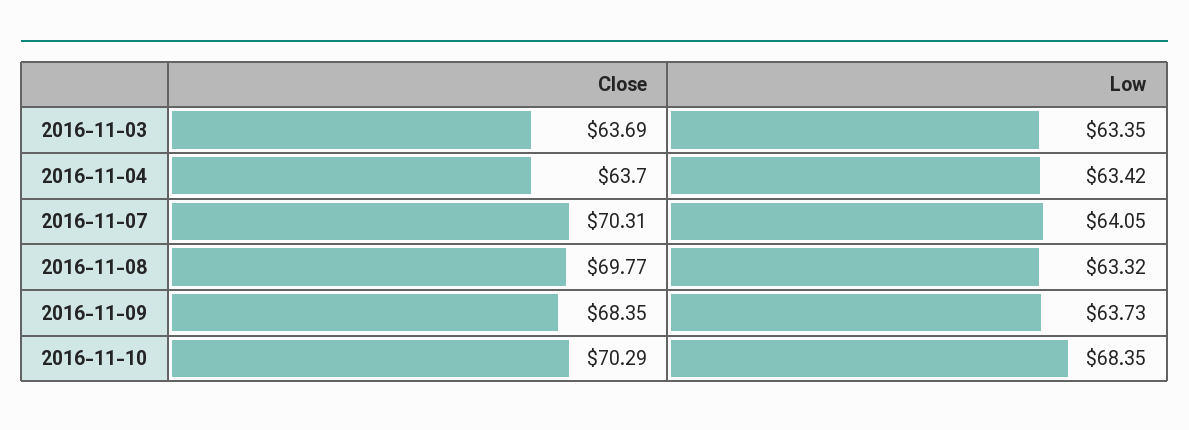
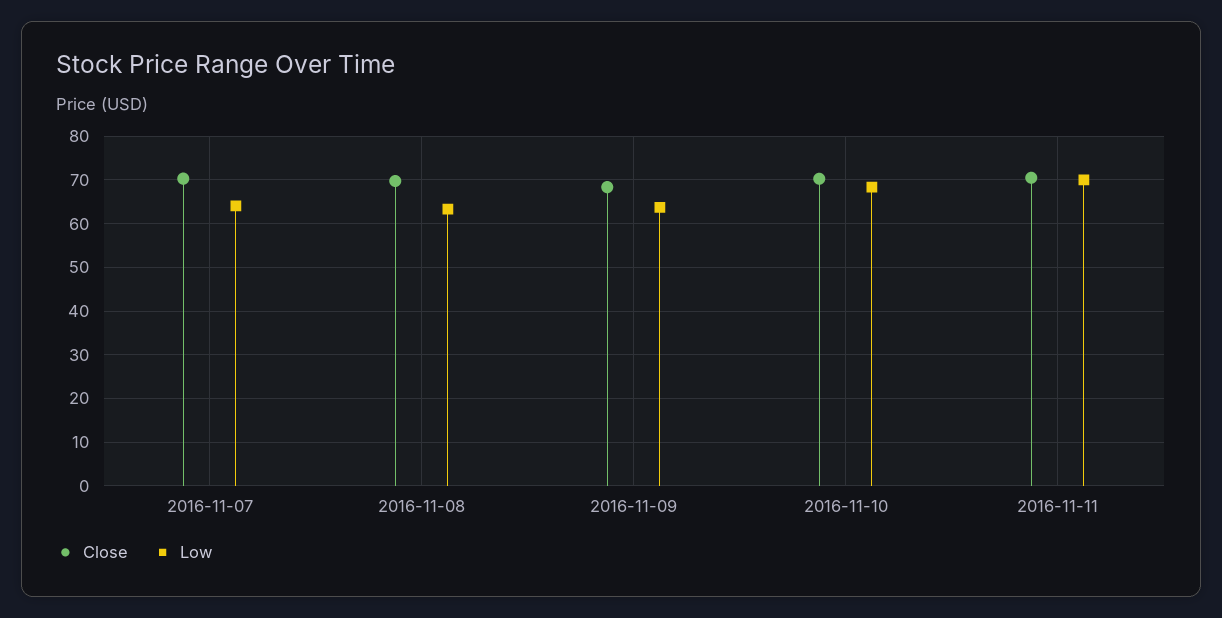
Close, 2016-11-03: 63.69 -> none
Low, 2016-11-03: 63.35 -> none
Close, 2016-11-04: 63.7 -> none
Low, 2016-11-04: 63.42 -> none
Close, 2016-11-11: none -> 70
Low, 2016-11-11: none -> 70

